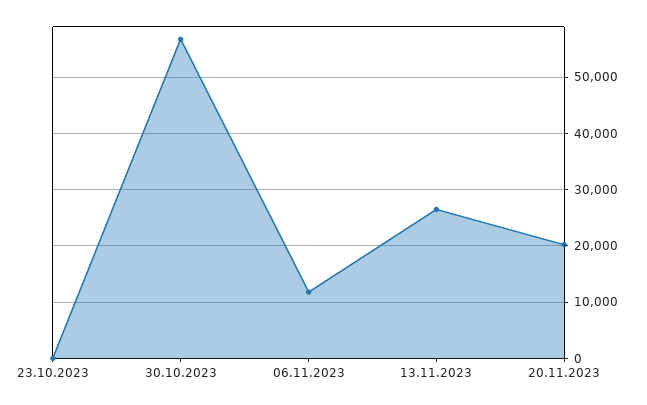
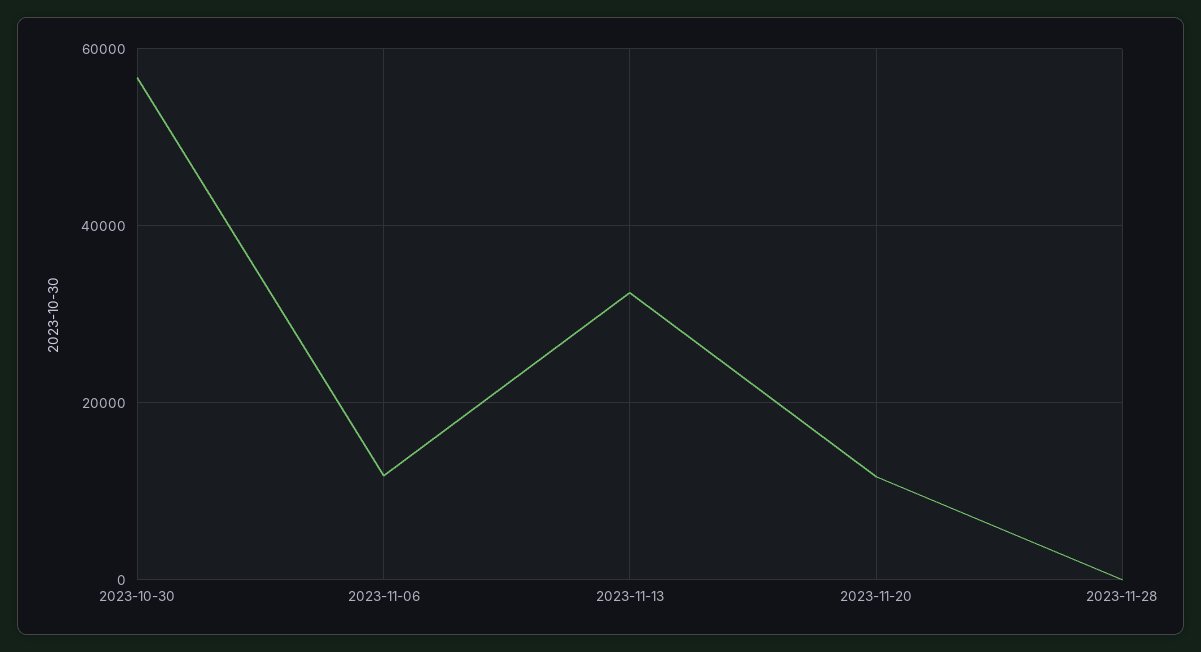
23.10.2023: 0 -> none
13.11.2023: 26000 -> 32000
20.11.2023: 20000 -> 12000
2023-11-28: none -> 0

